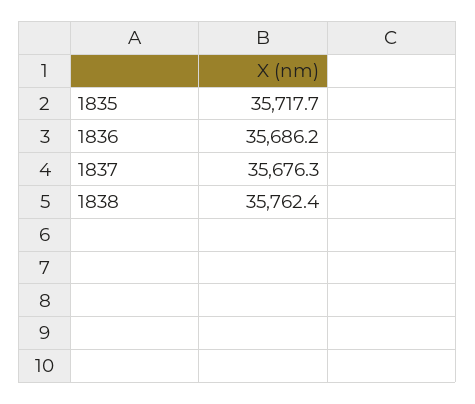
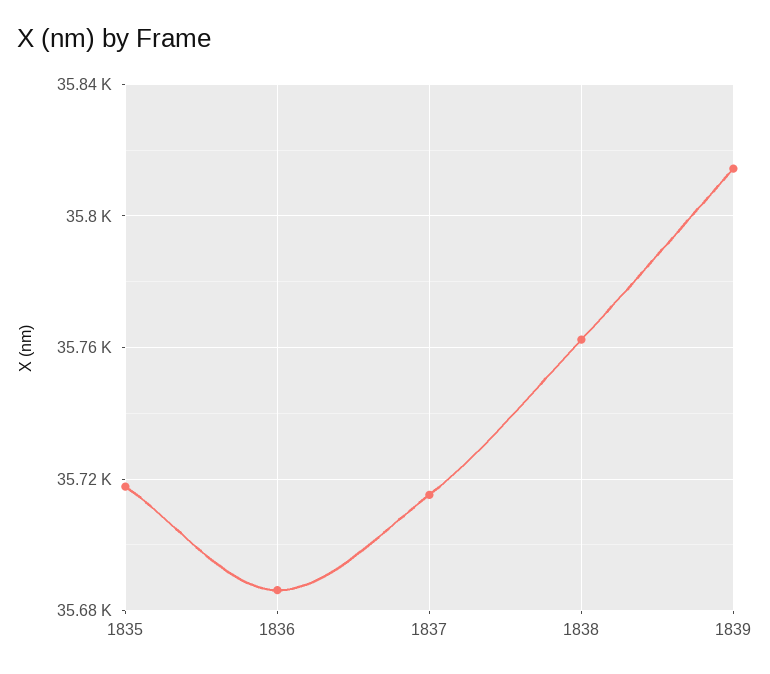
1837: 35676.3 -> 35715
1839: none -> 35815

